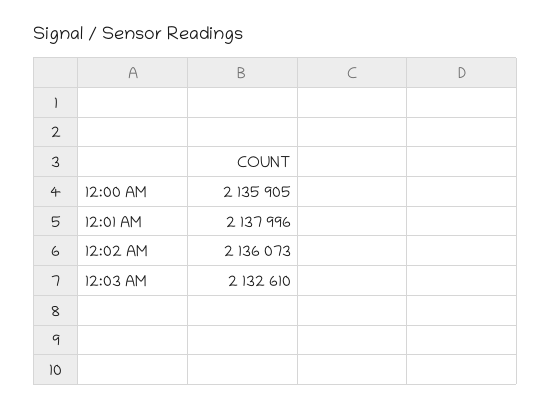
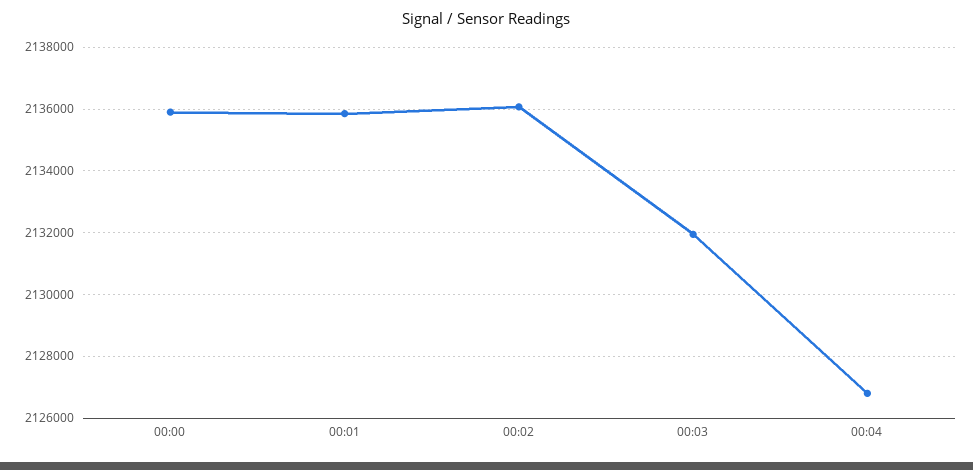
12:01 AM: 2137996 -> 2135800
12:03 AM: 2132610 -> 2132000
00:04: none -> 2126800

